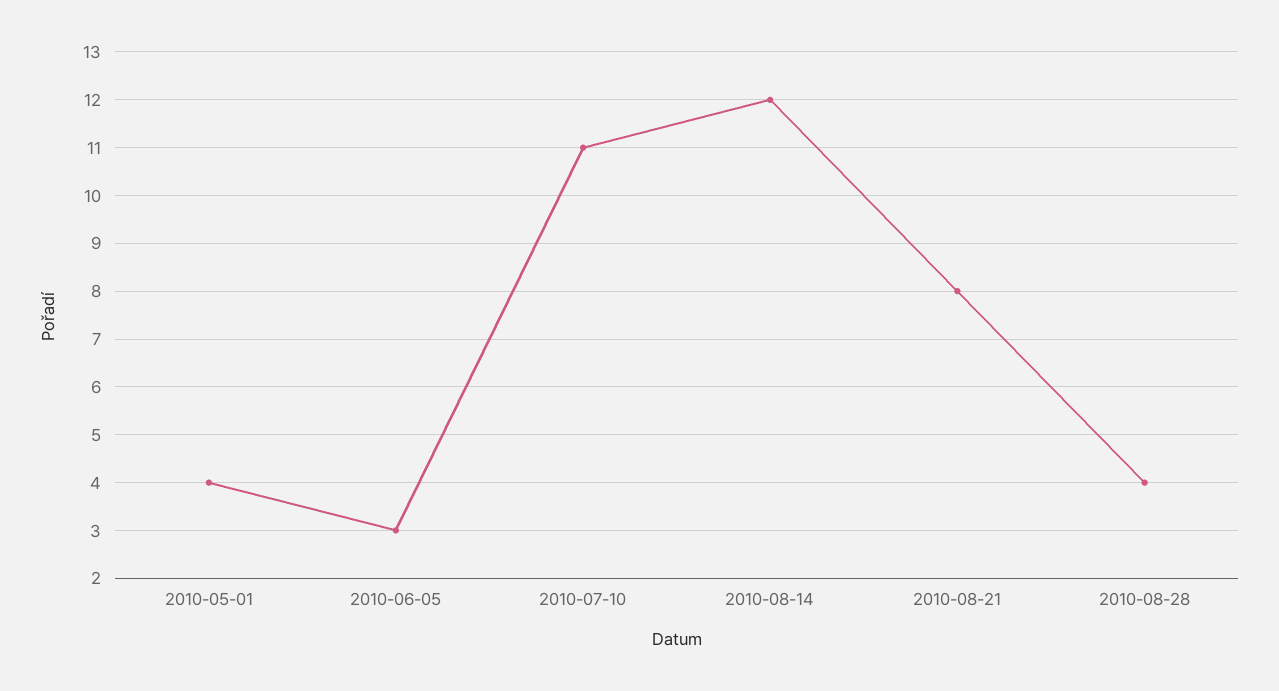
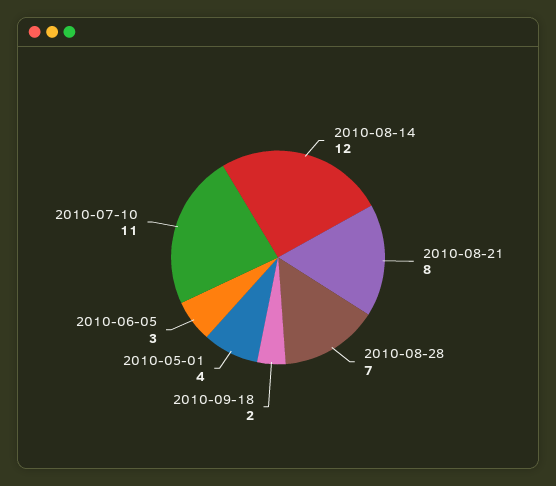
2010-08-28: 4 -> 7
2010-09-18: none -> 2

